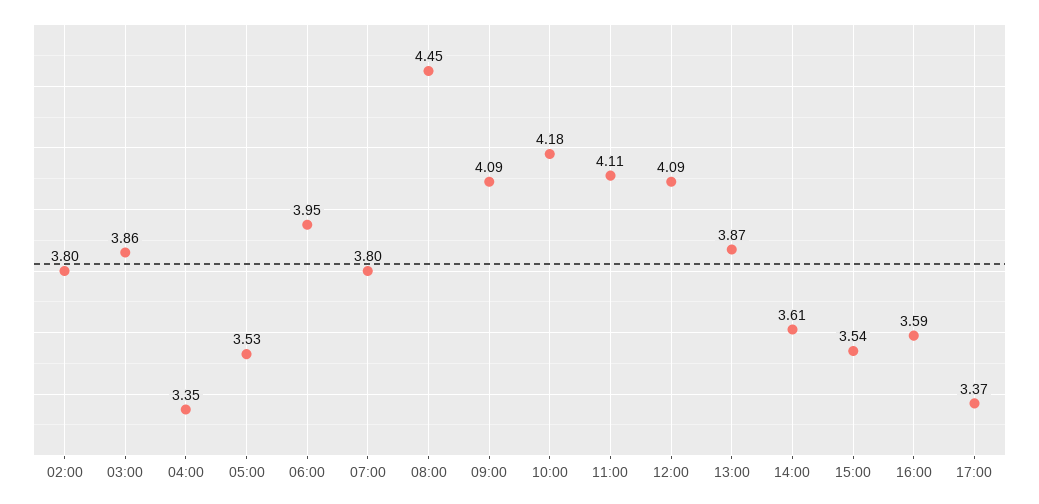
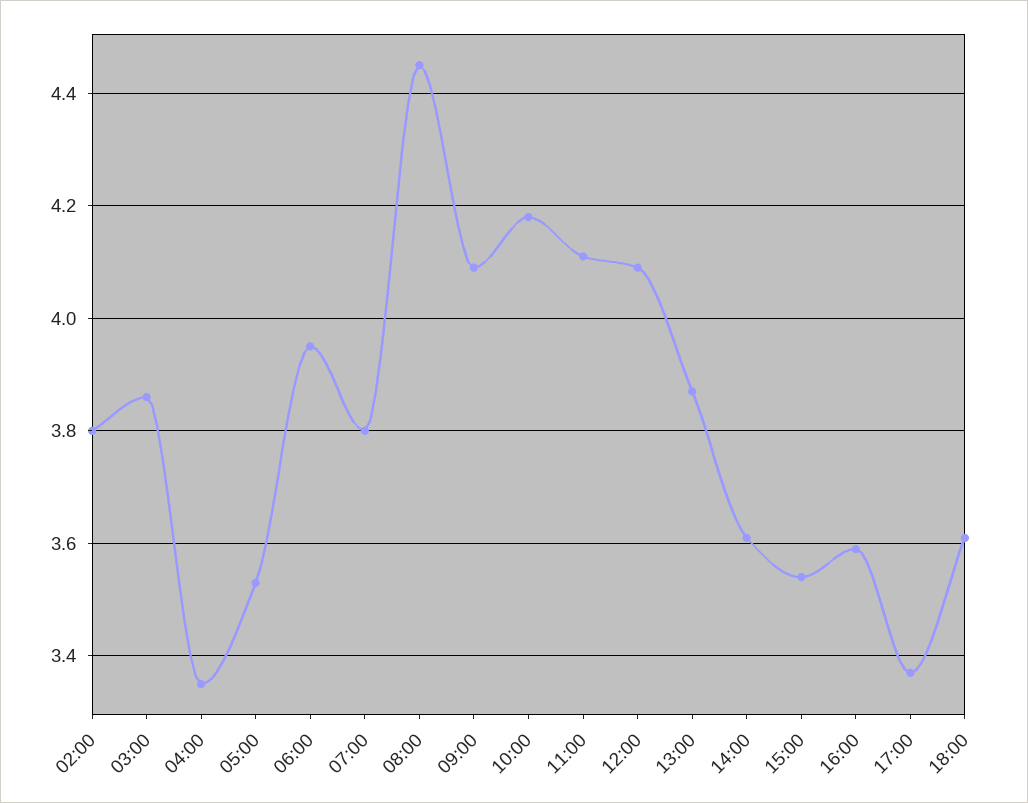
18:00: none -> 3.6

